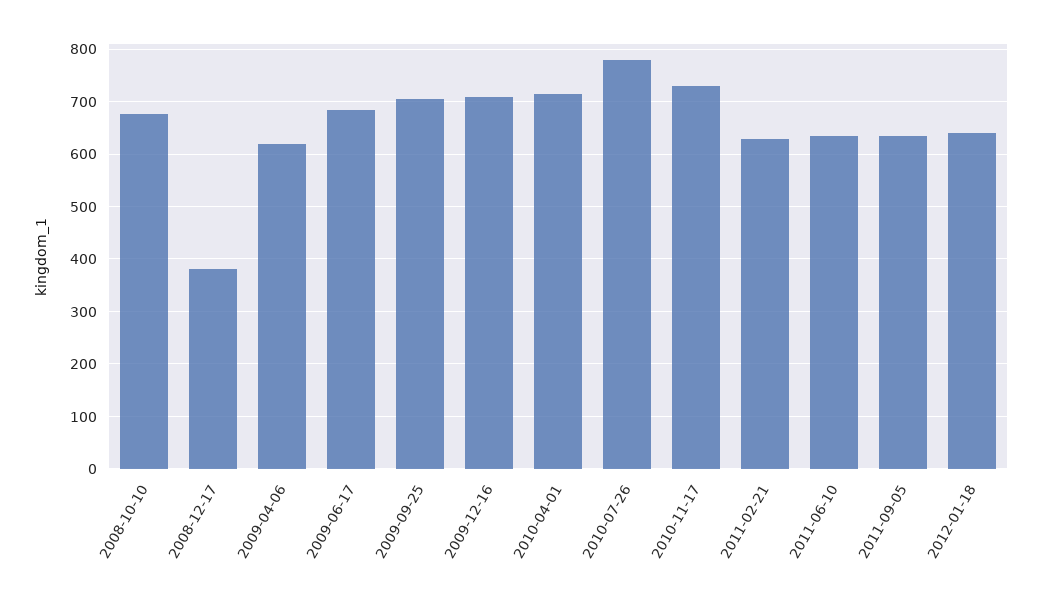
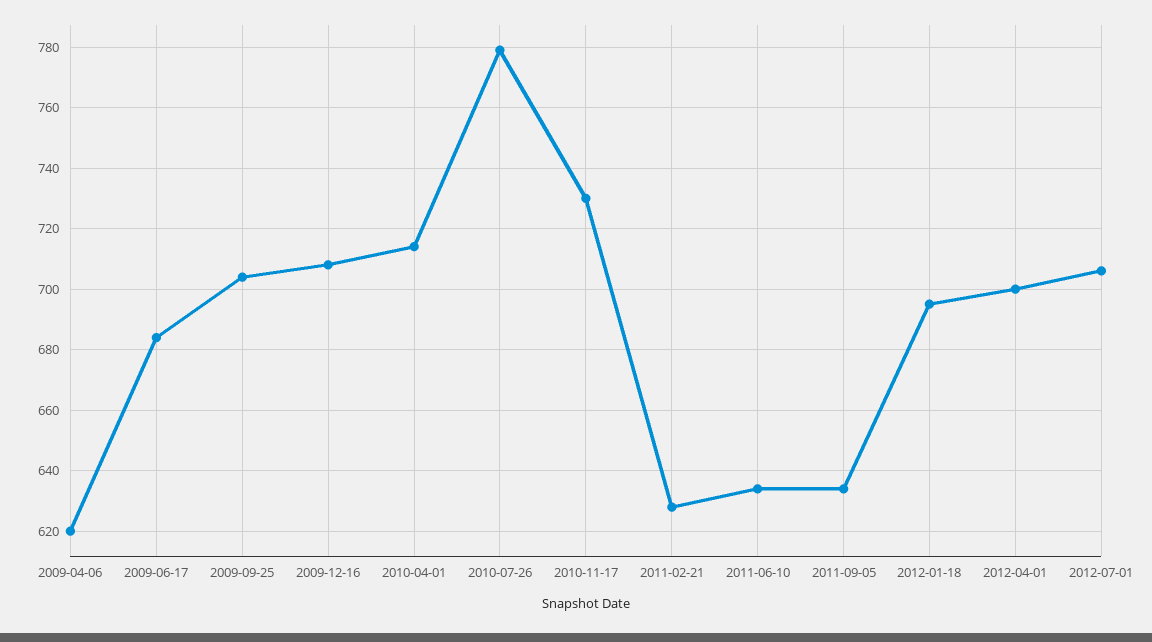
2008-10-10: 680 -> none
2008-12-17: 380 -> none
2012-01-18: 640 -> 695
2012-04-01: none -> 700
2012-07-01: none -> 705

